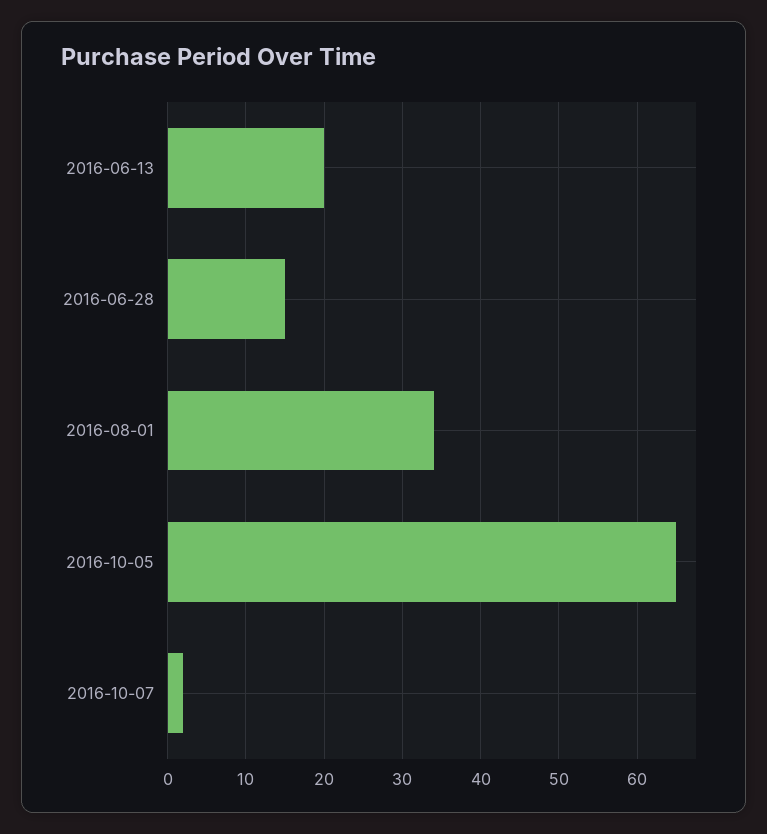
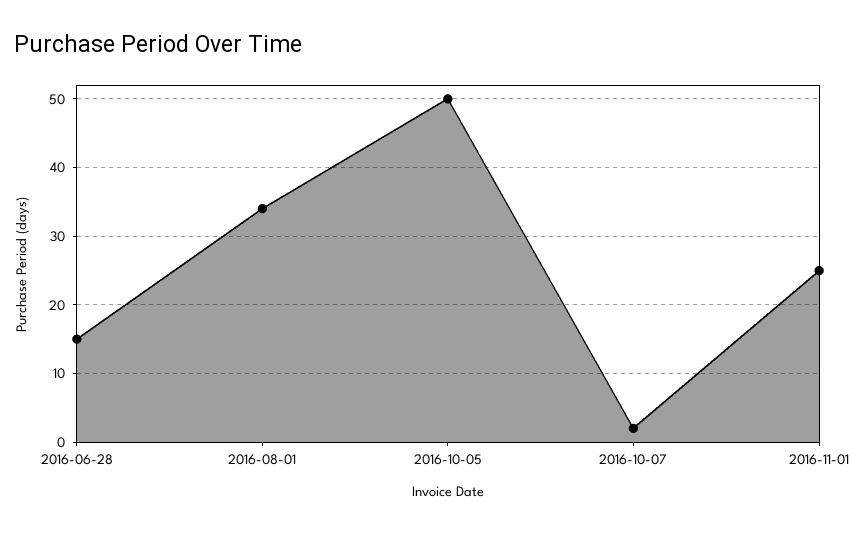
2016-06-13: 20 -> none
2016-10-05: 65 -> 50
2016-11-01: none -> 25

